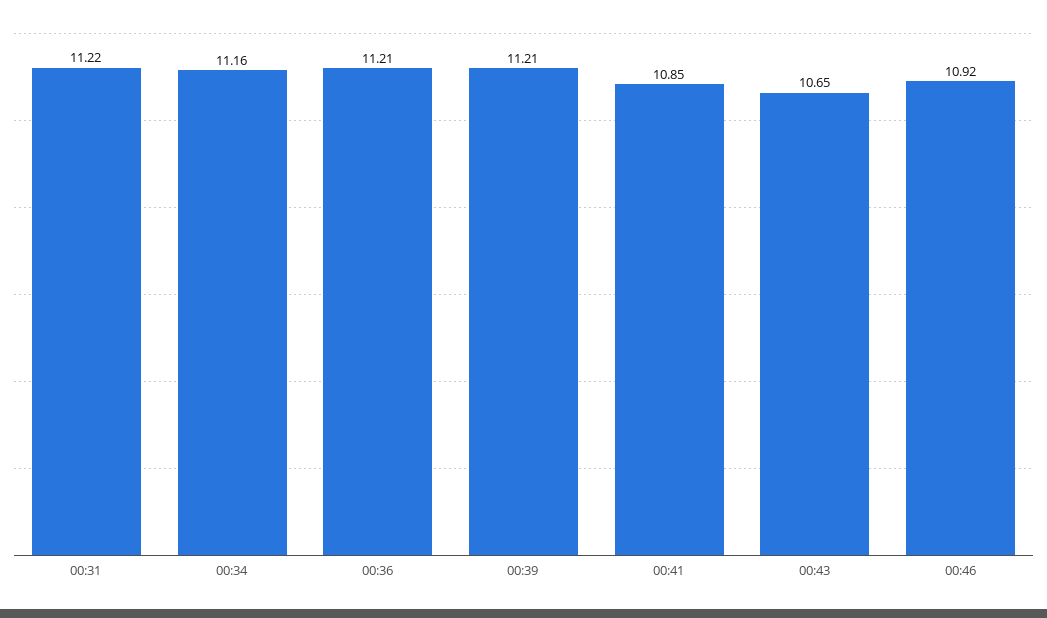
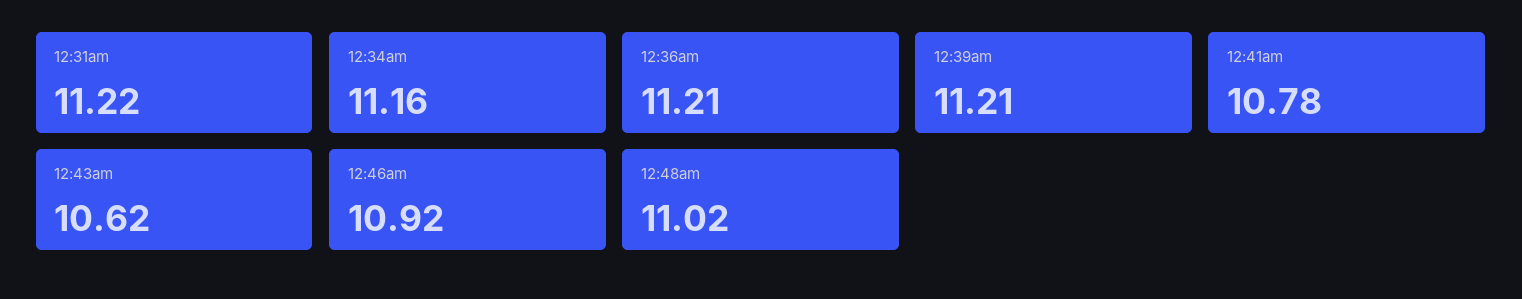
00:41: 10.85 -> 10.78
00:43: 10.65 -> 10.62
12:48am: none -> 11.02

